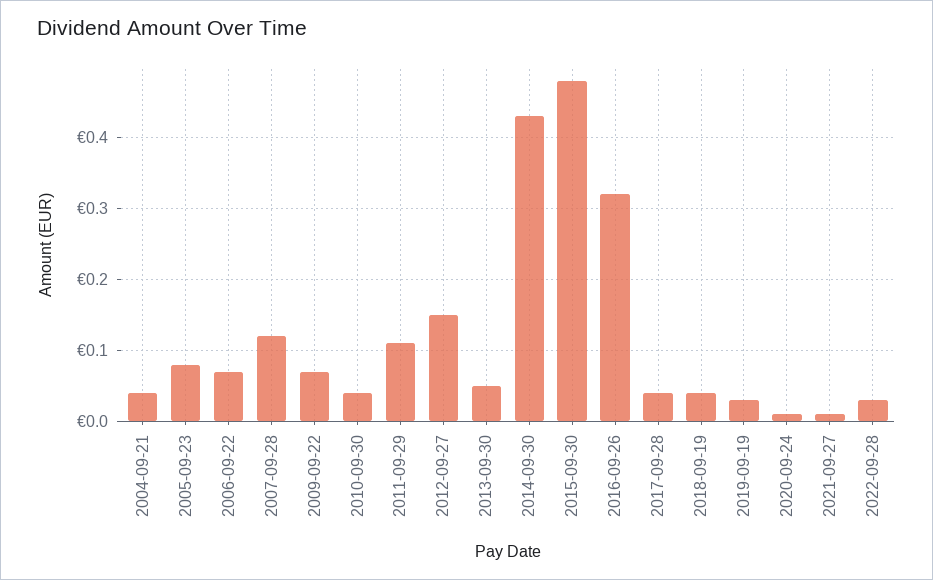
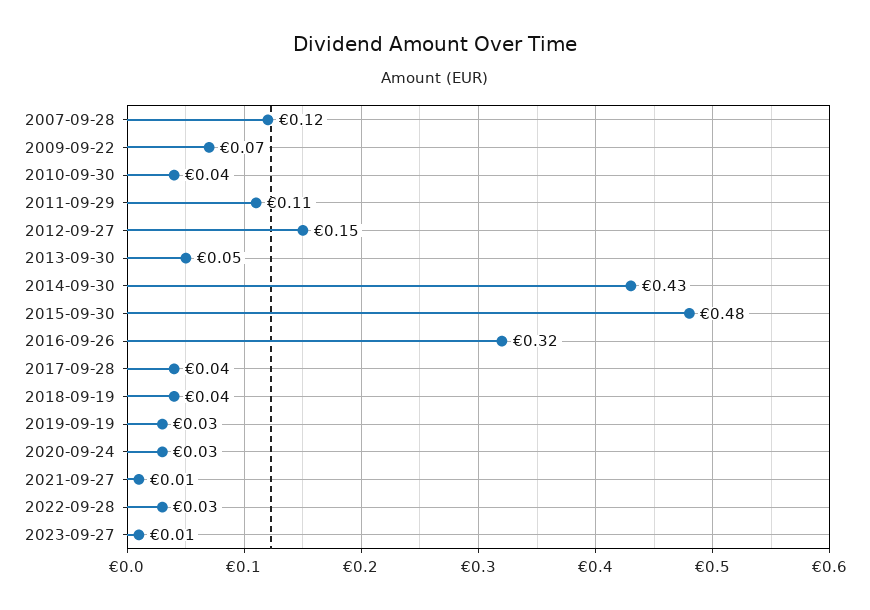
2004-09-21: 0.04 -> none
2005-09-23: 0.08 -> none
2006-09-22: 0.07 -> none
2020-09-24: 0.01 -> 0.03
2023-09-27: none -> 0.01

